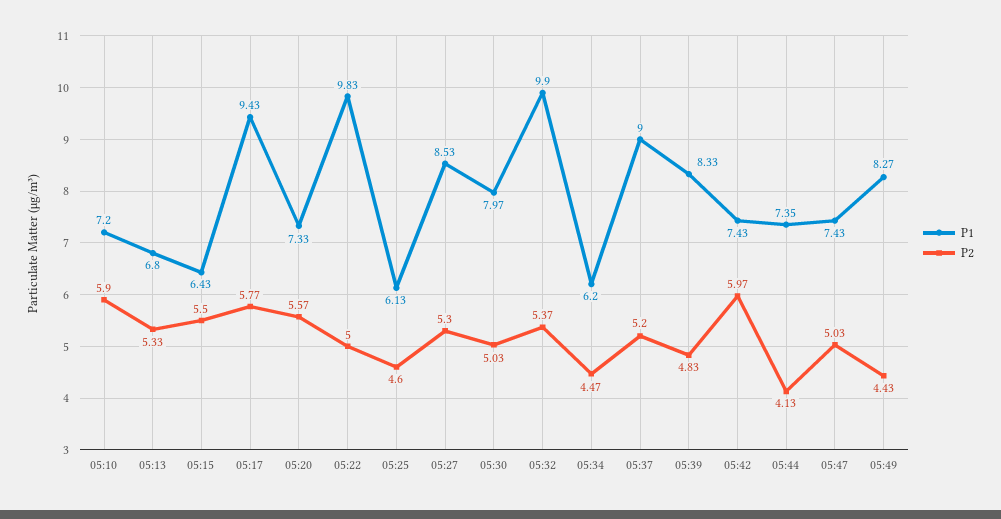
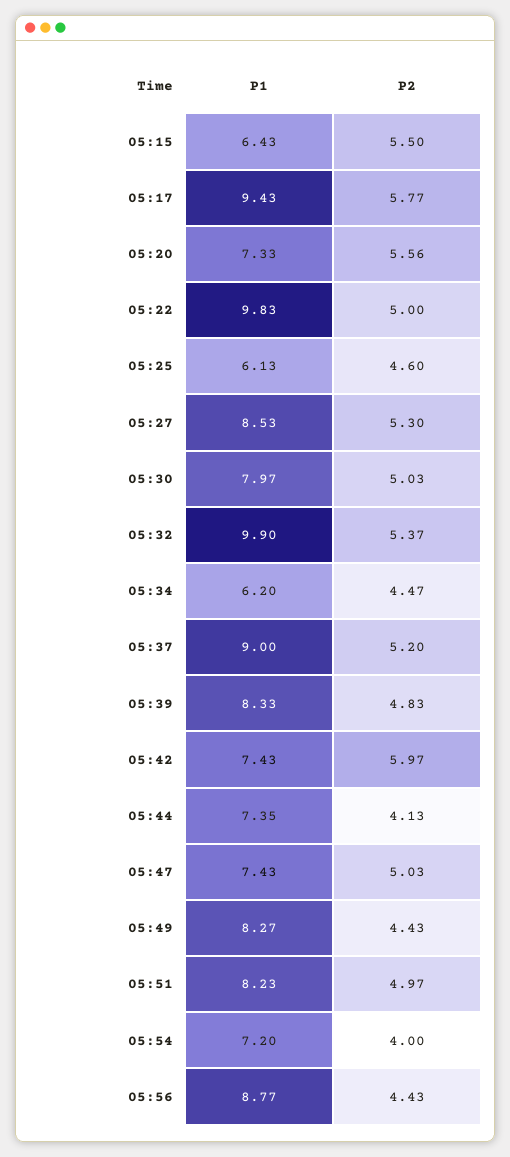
P1, 05:10: 7.2 -> none
P2, 05:10: 5.9 -> none
P1, 05:13: 6.8 -> none
P2, 05:13: 5.33 -> none
P2, 05:20: 5.57 -> 5.56
P1, 05:51: none -> 8.23
P2, 05:51: none -> 4.97
P1, 05:54: none -> 7.2
P2, 05:54: none -> 4
P1, 05:56: none -> 8.77
P2, 05:56: none -> 4.43

